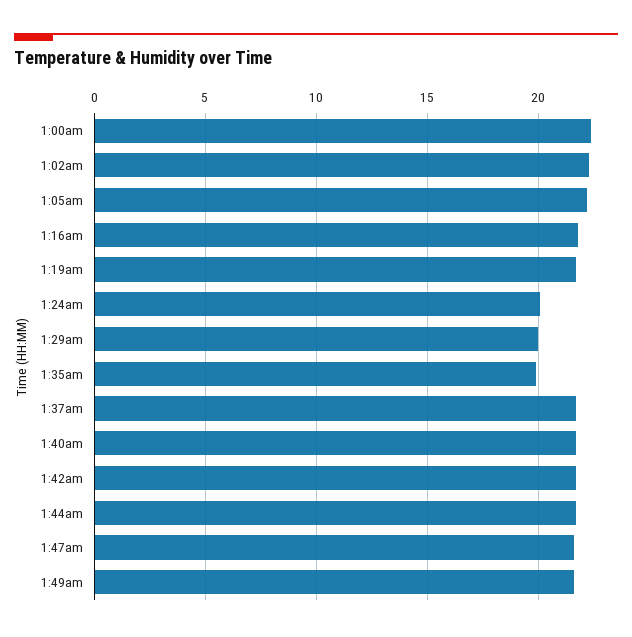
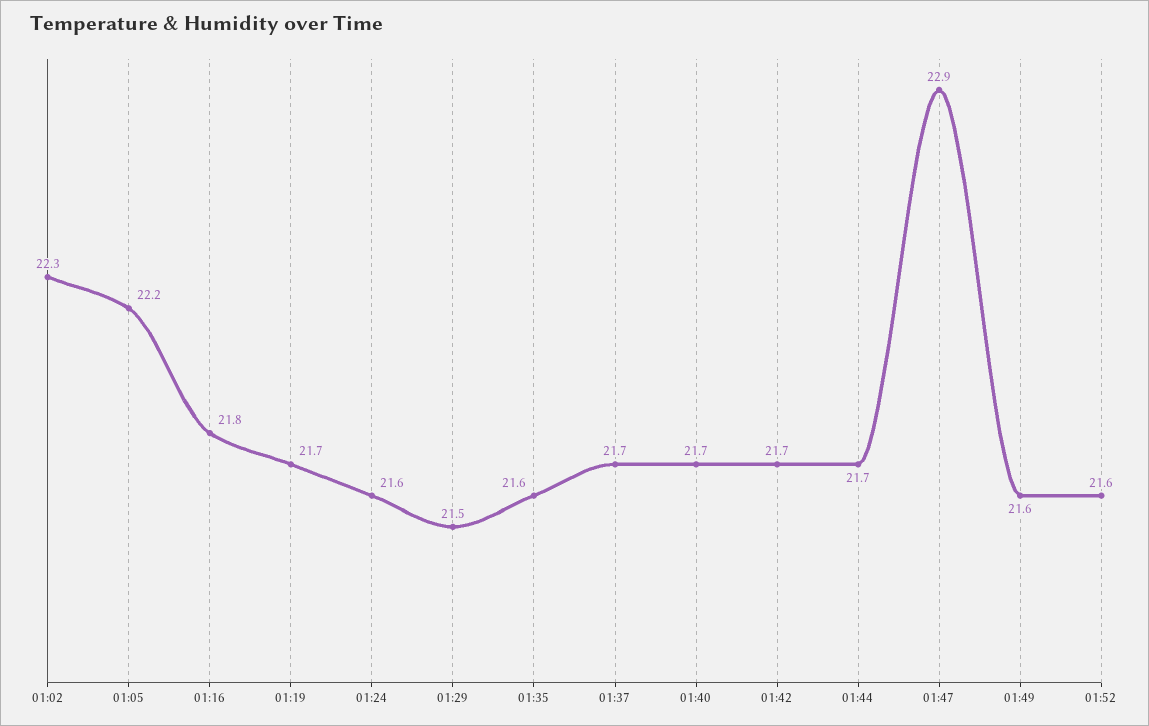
1:00am: 22.5 -> none
1:24am: 20 -> 21.6
1:29am: 20 -> 21.5
1:35am: 20 -> 21.6
1:47am: 21.5 -> 22.9
01:52: none -> 21.6

